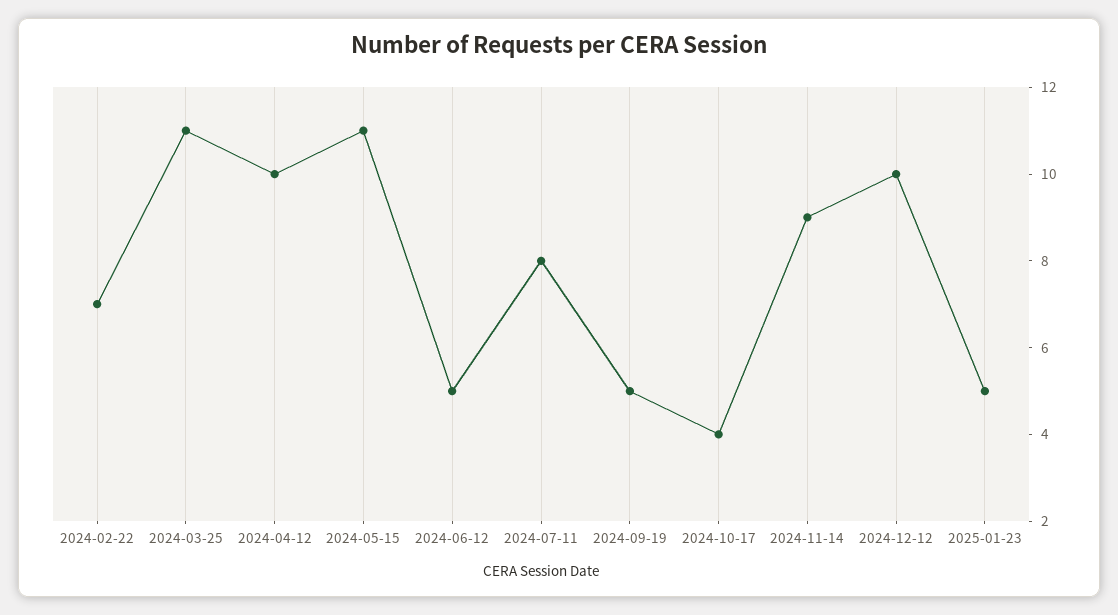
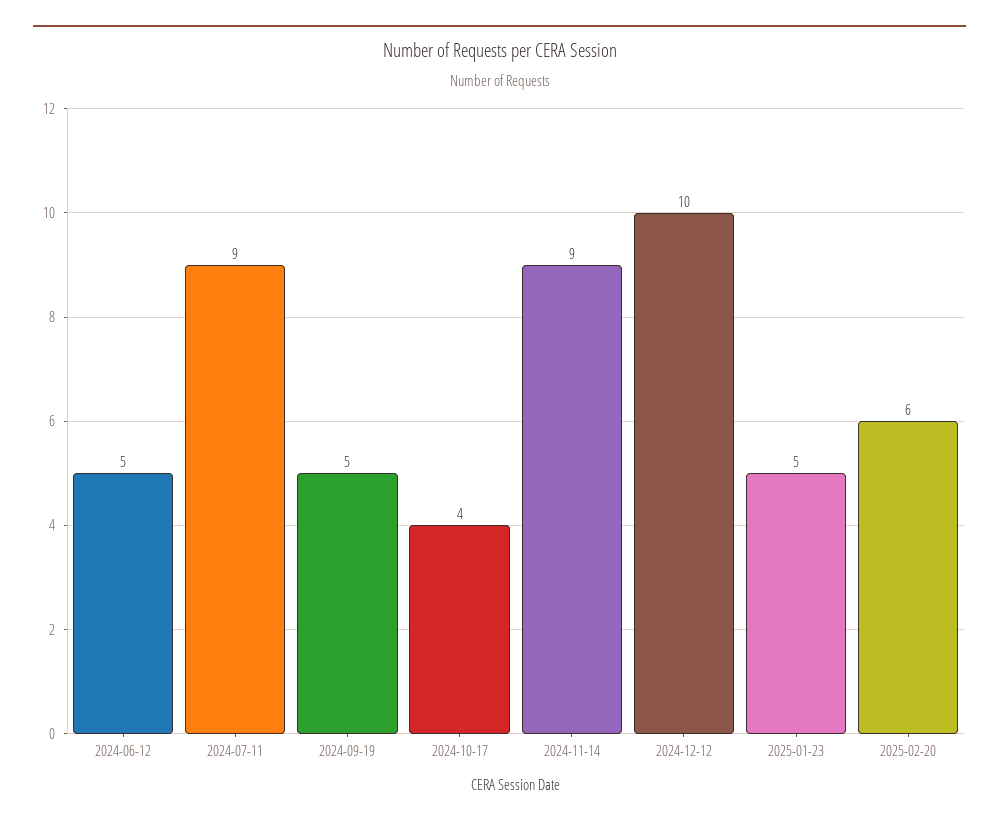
2024-02-22: 7 -> none
2024-03-25: 11 -> none
2024-04-12: 10 -> none
2024-05-15: 11 -> none
2024-07-11: 8 -> 9
2025-02-20: none -> 6

